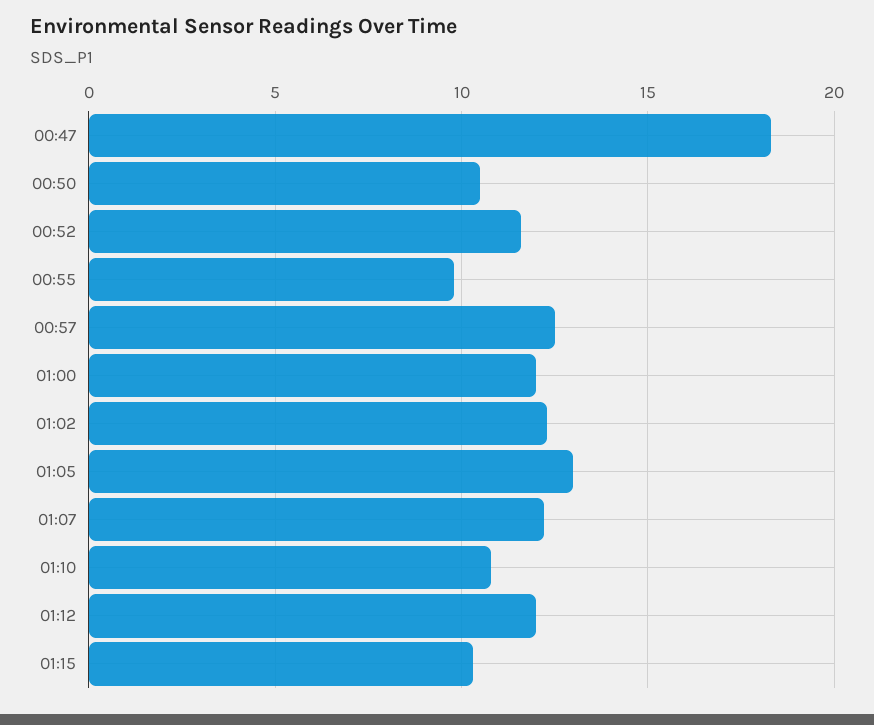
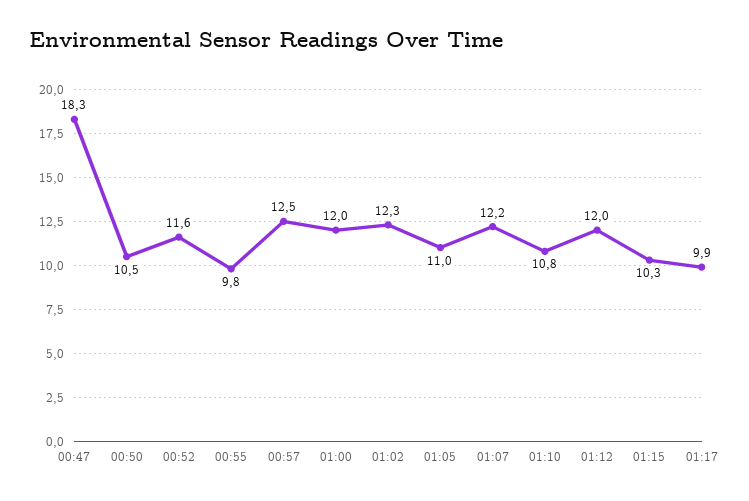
01:05: 13 -> 11
01:17: none -> 9.9

